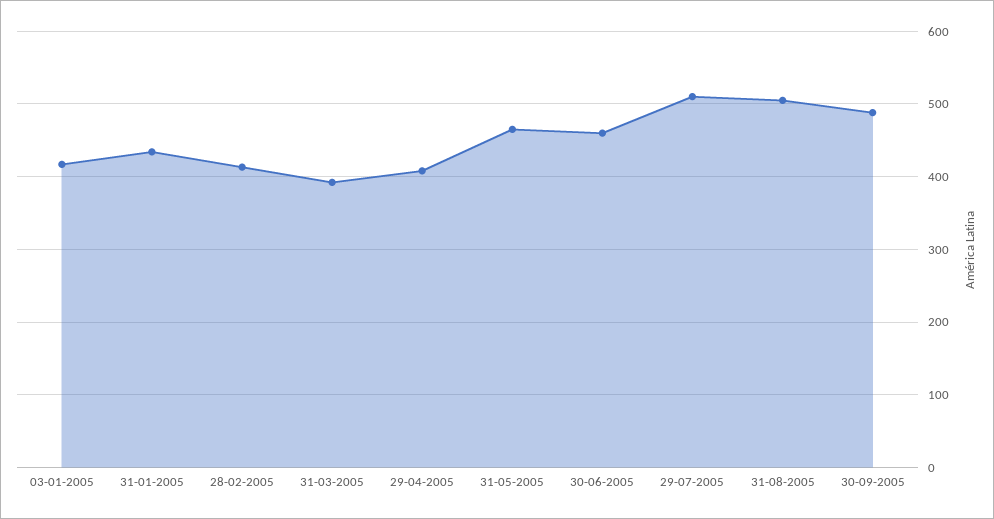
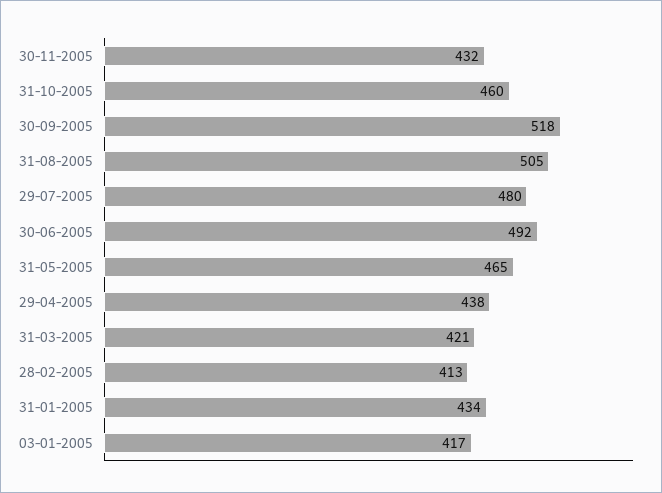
31-03-2005: 390 -> 421
29-04-2005: 410 -> 438
30-06-2005: 460 -> 492
29-07-2005: 510 -> 480
30-09-2005: 490 -> 518
30-11-2005: none -> 432
31-10-2005: none -> 460

